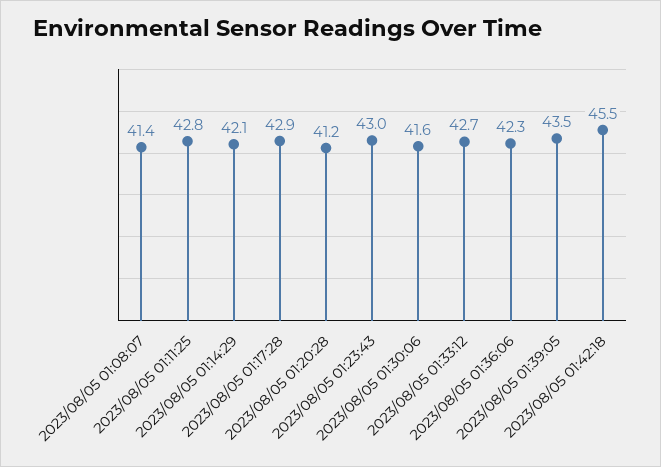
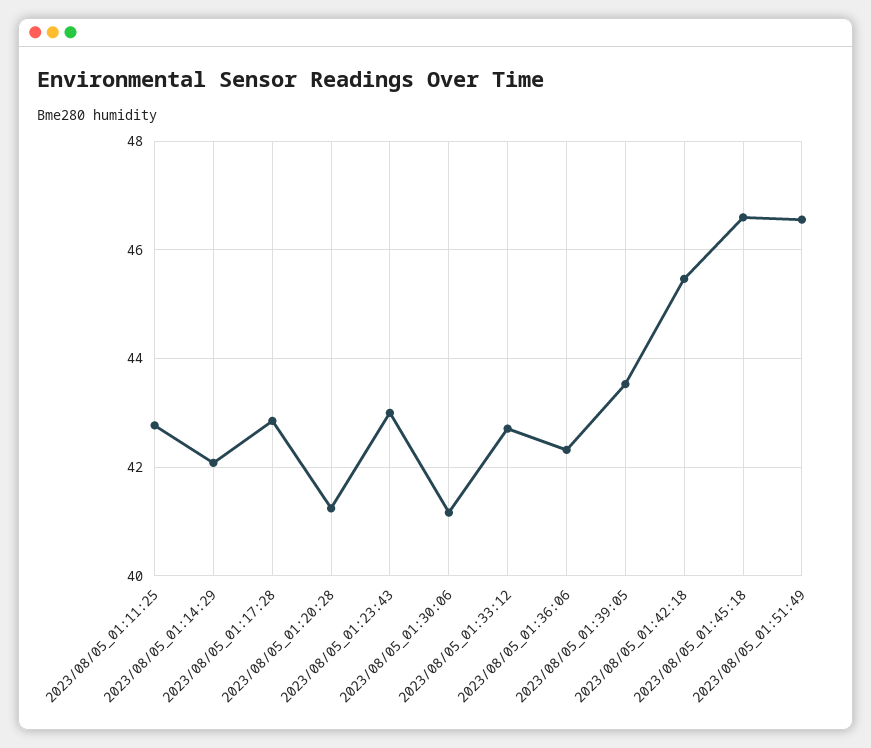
2023/08/05 01:08:07: 41.4 -> none
2023/08/05 01:30:06: 41.6 -> 41.2
2023/08/05_01:45:18: none -> 46.6
2023/08/05_01:51:49: none -> 46.6

